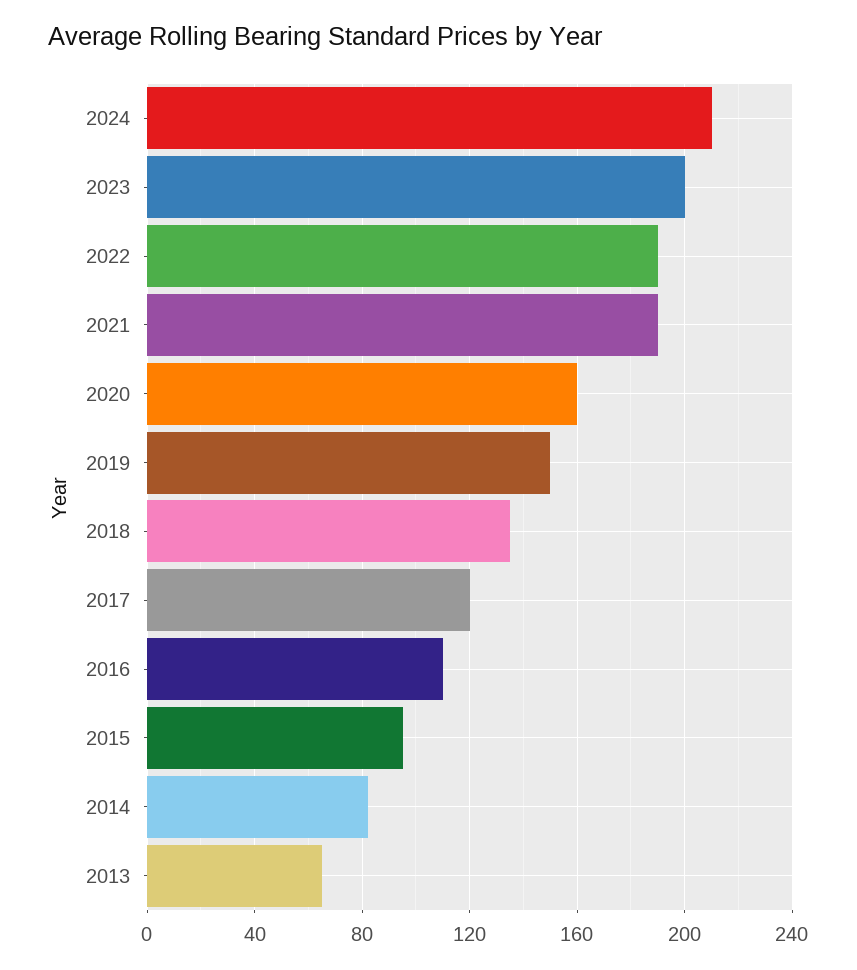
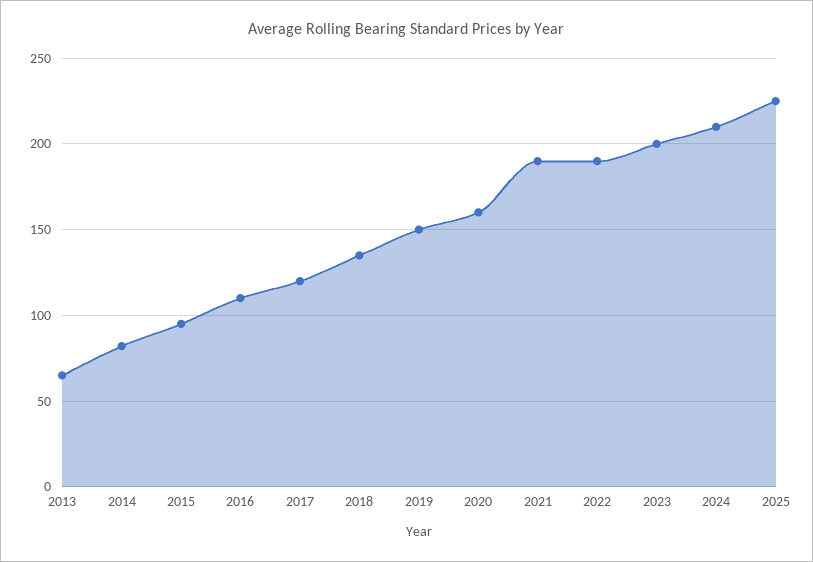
2025: none -> 225

